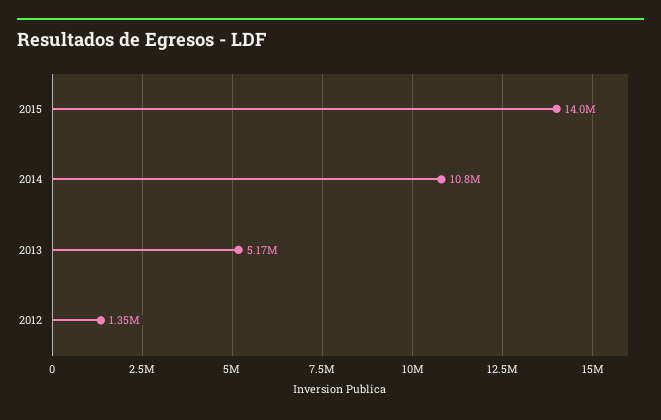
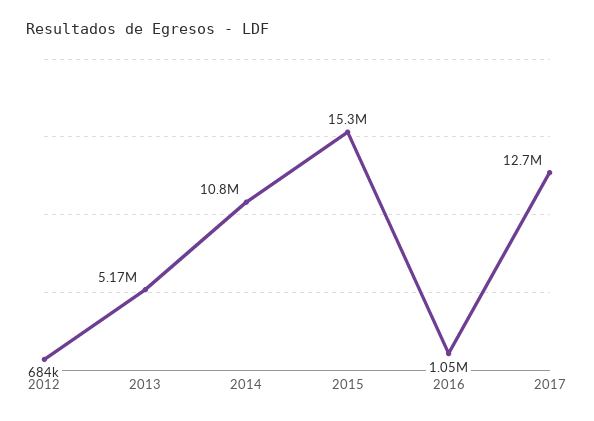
2015: 14000000 -> 15300000
2012: 1350000 -> 684000
2016: none -> 1050000
2017: none -> 12700000

